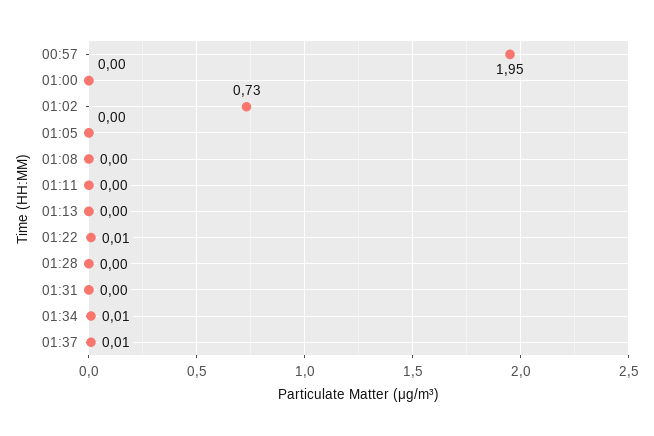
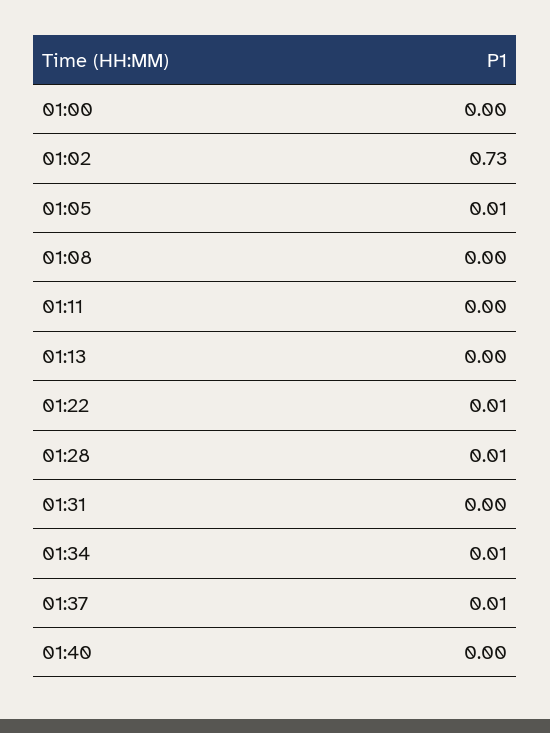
00:57: 1.95 -> none
01:05: 0 -> 0.01
01:28: 0 -> 0.01
01:40: none -> 0

